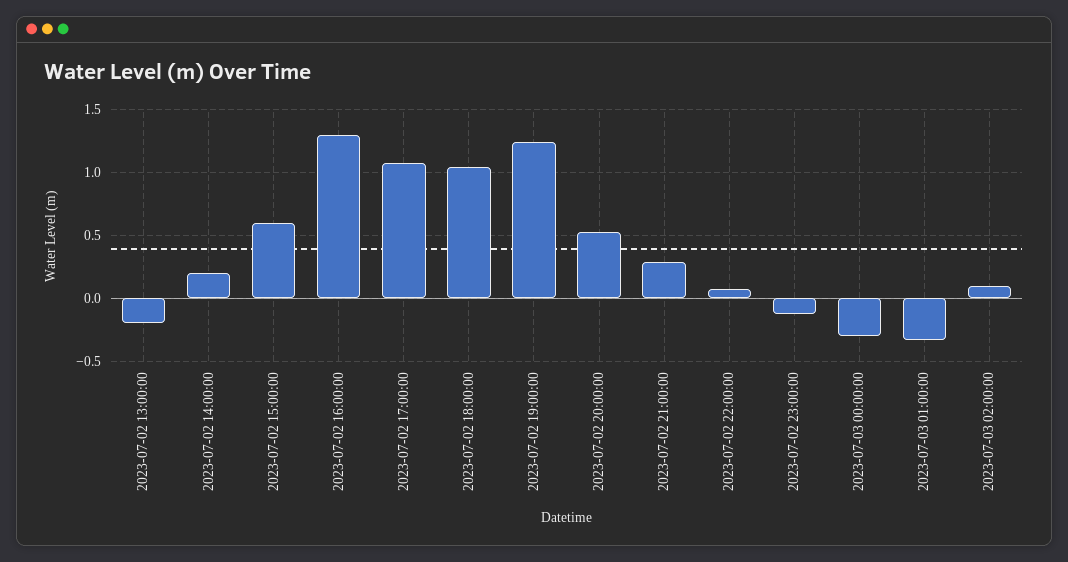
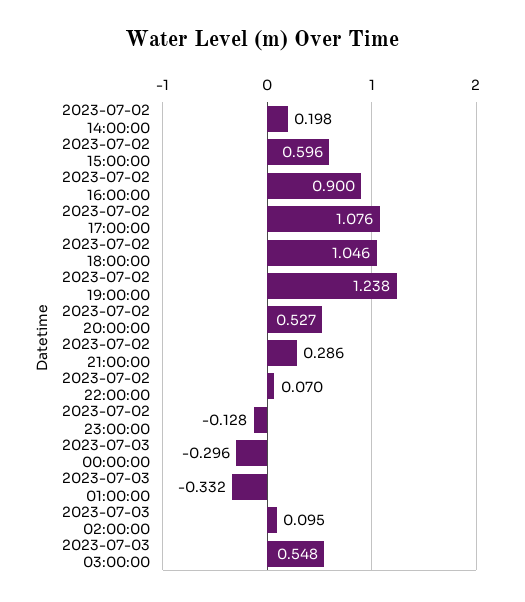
2023-07-02 13:00:00: -0.2 -> none
2023-07-02 16:00:00: 1.3 -> 0.9
2023-07-03 03:00:00: none -> 0.548

